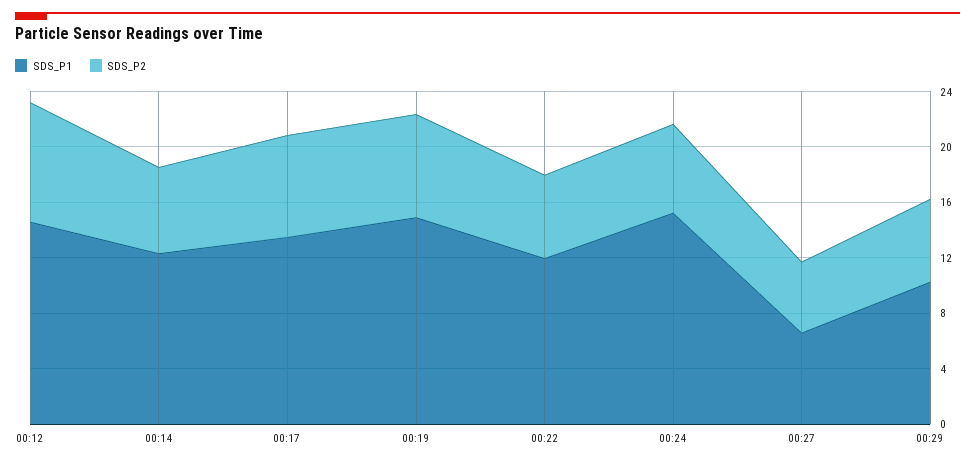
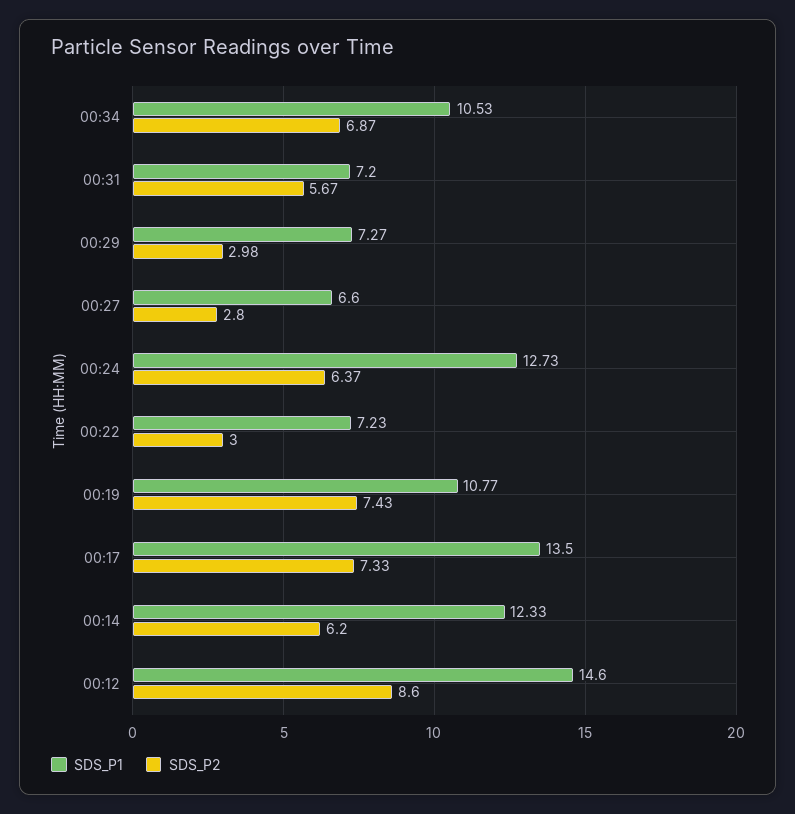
SDS_P1, 00:19: 15 -> 10.77
SDS_P1, 00:22: 12 -> 7.23
SDS_P2, 00:22: 6 -> 3
SDS_P1, 00:24: 15 -> 12.73
SDS_P2, 00:27: 5 -> 2.8
SDS_P1, 00:29: 10 -> 7.27
SDS_P2, 00:29: 6 -> 2.98
SDS_P1, 00:34: none -> 10.53
SDS_P2, 00:34: none -> 6.87
SDS_P1, 00:31: none -> 7.2
SDS_P2, 00:31: none -> 5.67

